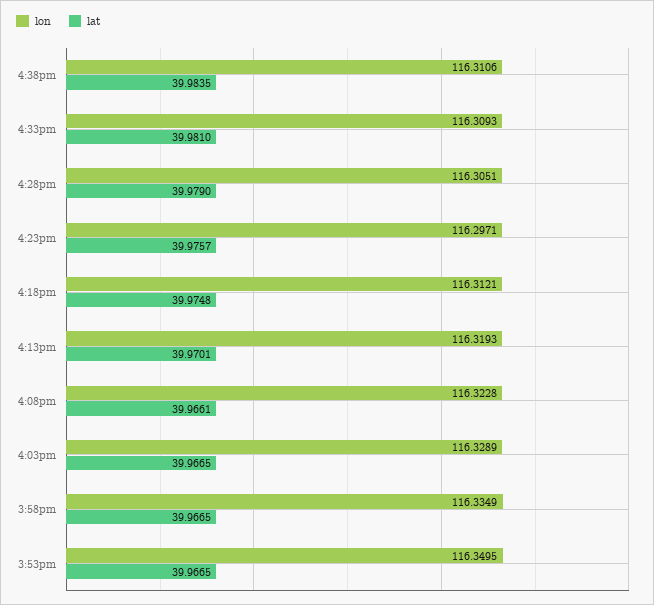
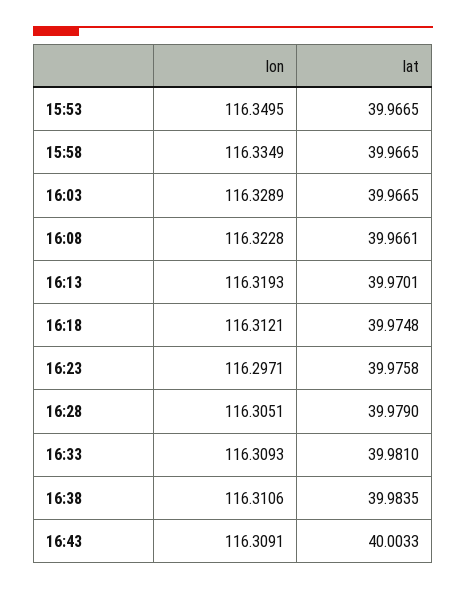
lat, 4:23pm: 39.9757 -> 39.9758
lon, 16:43: none -> 116.3091
lat, 16:43: none -> 40.0033

